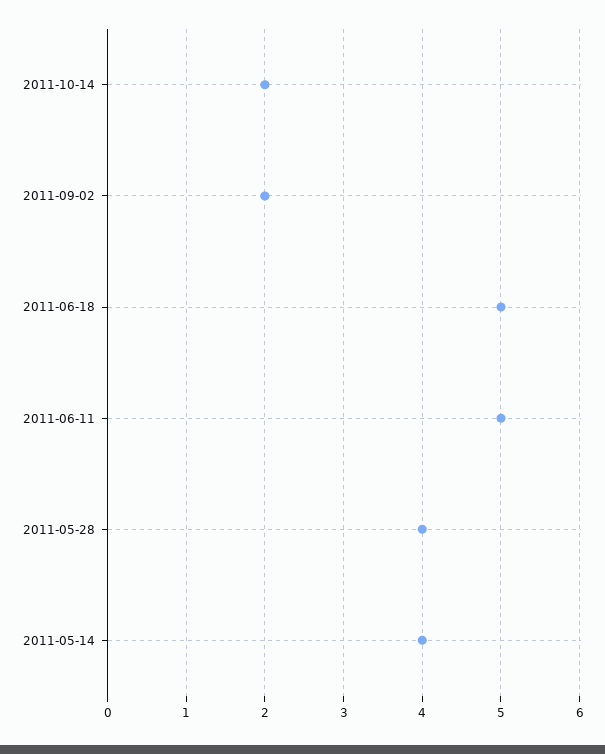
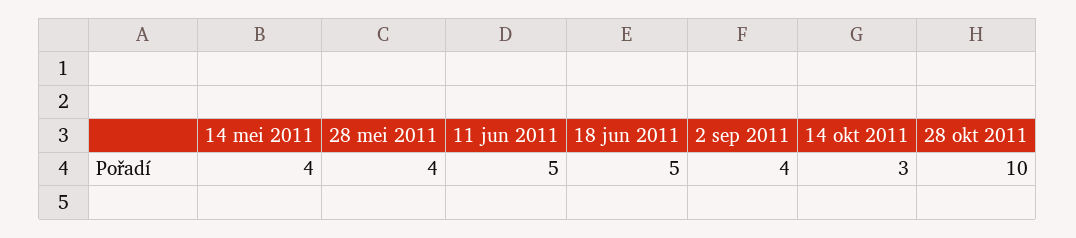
2011-10-14: 2 -> 3
2011-09-02: 2 -> 4
28 okt 2011: none -> 10

